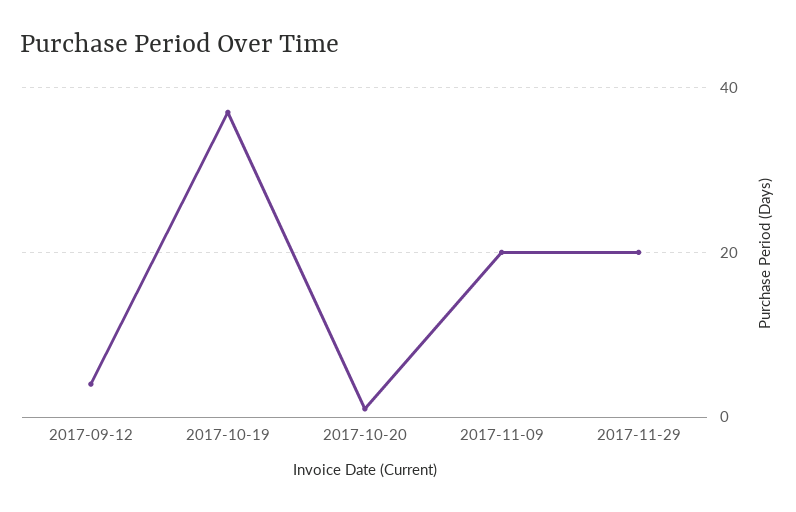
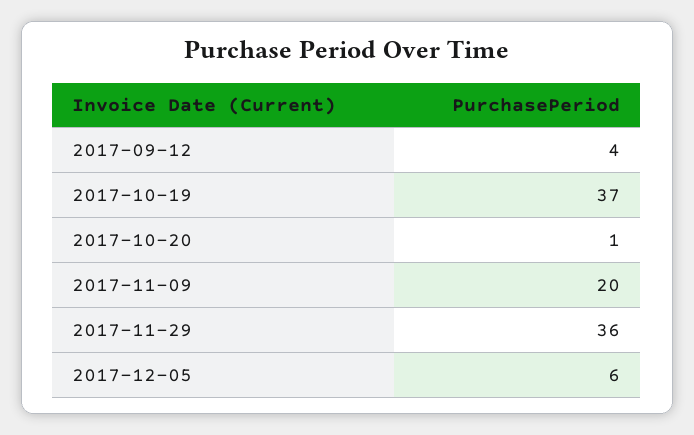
2017-11-29: 20 -> 36
2017-12-05: none -> 6

